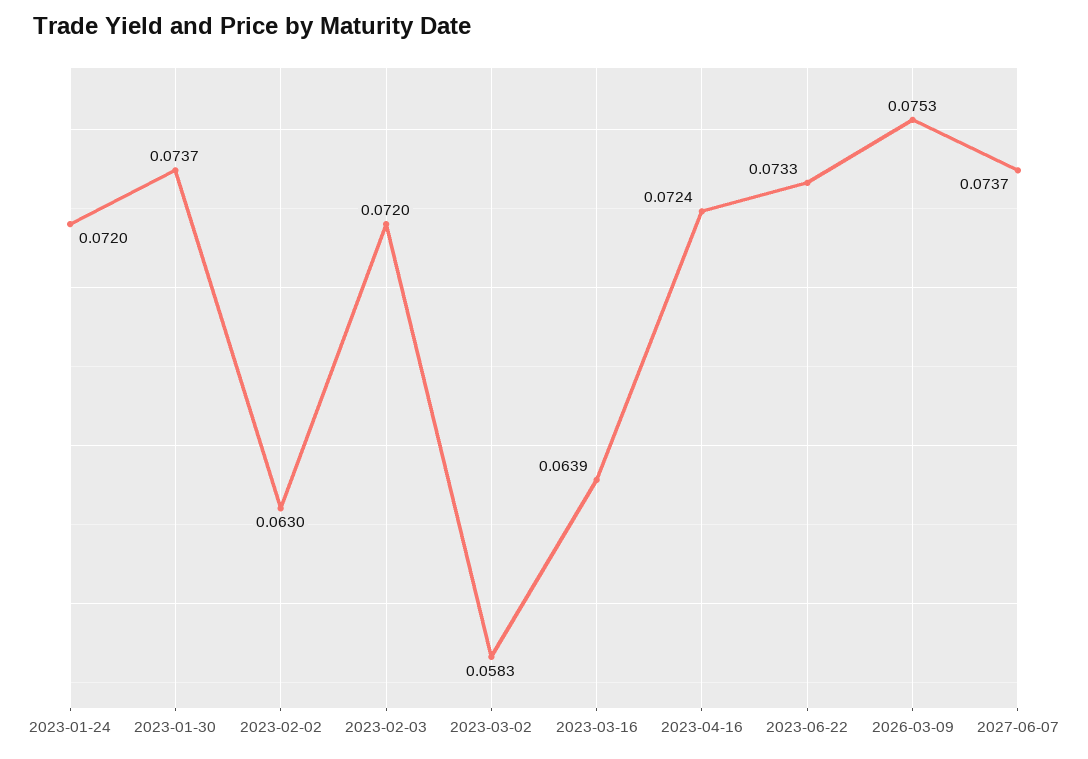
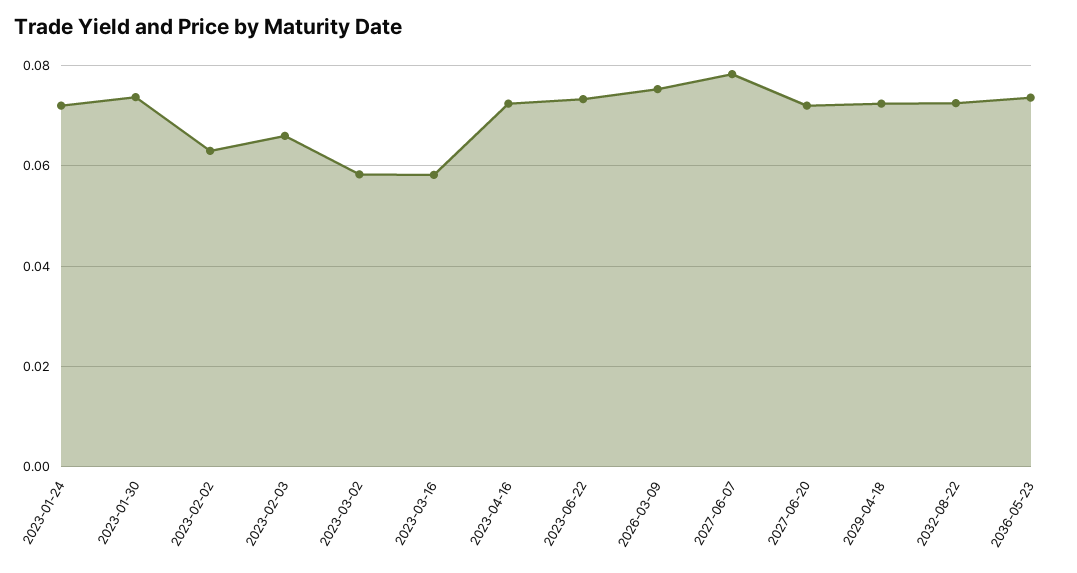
2023-02-03: 0.072 -> 0.066
2023-03-16: 0.0639 -> 0.058
2027-06-07: 0.0737 -> 0.078
2027-06-20: none -> 0.072
2029-04-18: none -> 0.072
2032-08-22: none -> 0.072
2036-05-23: none -> 0.074

